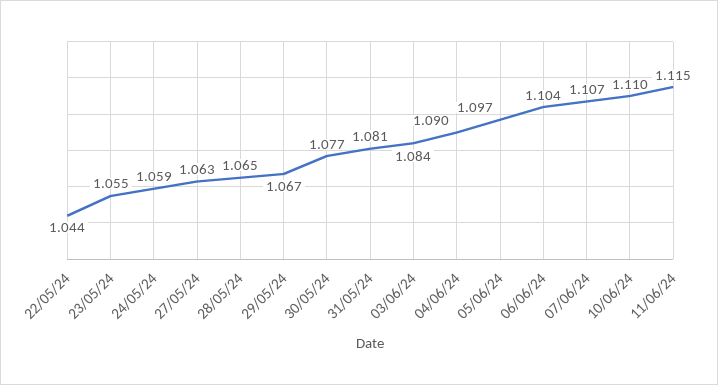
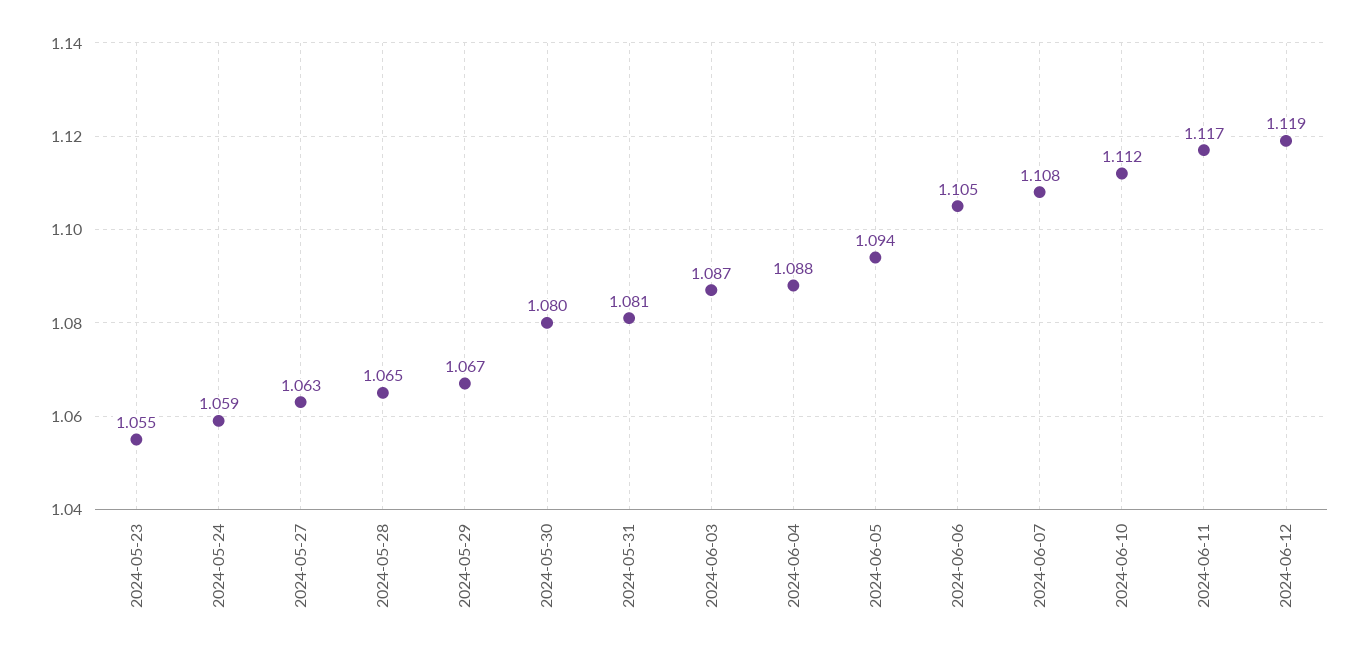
22/05/24: 1.044 -> none
30/05/24: 1.077 -> 1.08
03/06/24: 1.084 -> 1.087
04/06/24: 1.09 -> 1.088
05/06/24: 1.097 -> 1.094
06/06/24: 1.104 -> 1.105
07/06/24: 1.107 -> 1.108
10/06/24: 1.11 -> 1.112
11/06/24: 1.115 -> 1.117
2024-06-12: none -> 1.119

